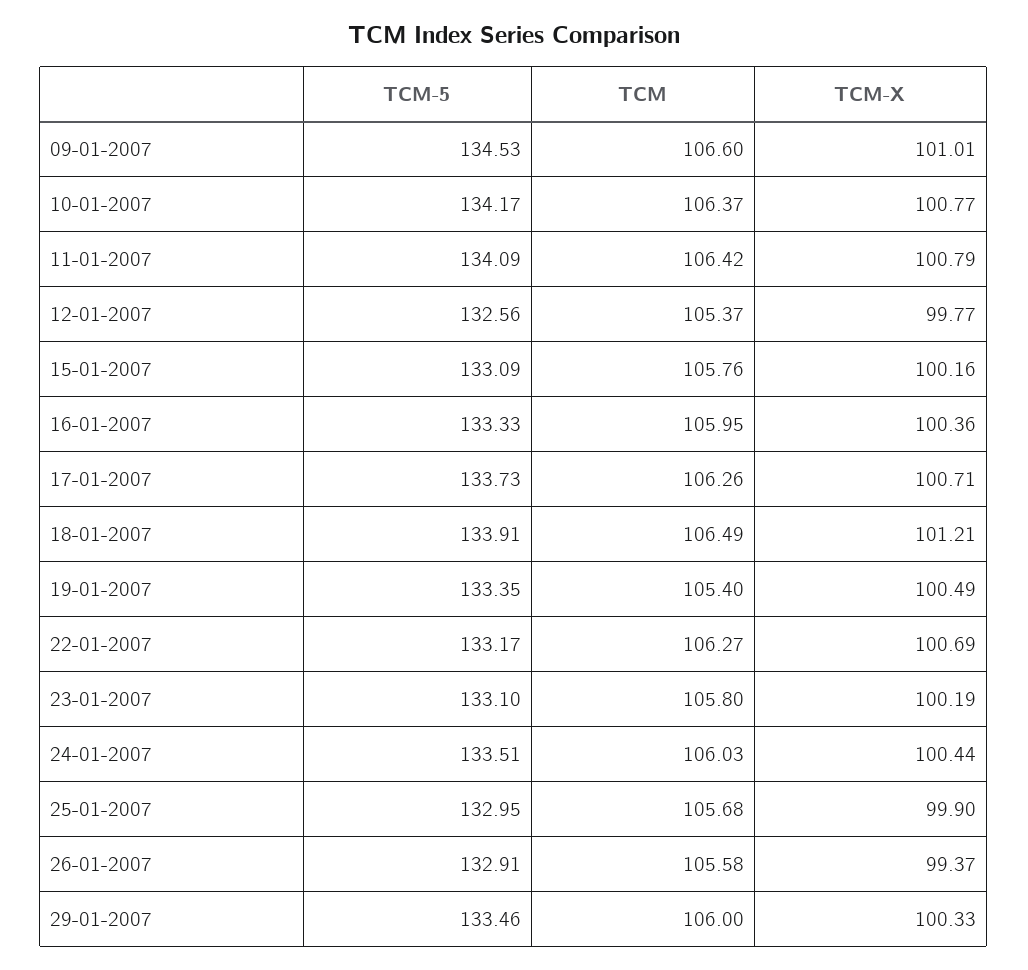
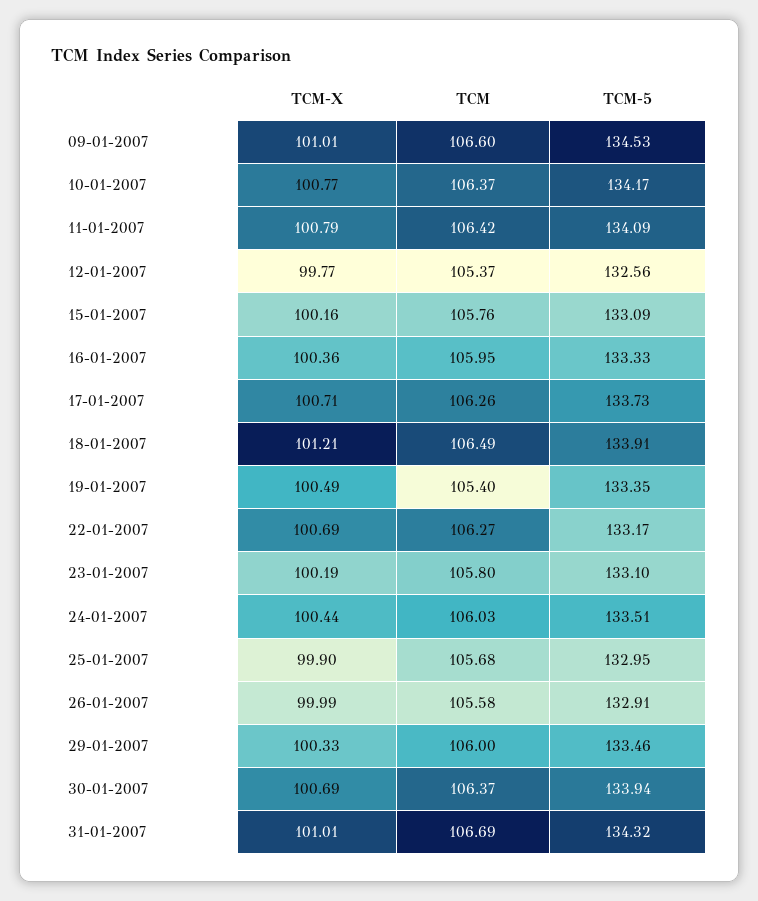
TCM-X, 26-01-2007: 99.37 -> 99.99
TCM-X, 30-01-2007: none -> 100.69
TCM, 30-01-2007: none -> 106.37
TCM-5, 30-01-2007: none -> 133.94
TCM-X, 31-01-2007: none -> 101.01
TCM, 31-01-2007: none -> 106.69
TCM-5, 31-01-2007: none -> 134.32

